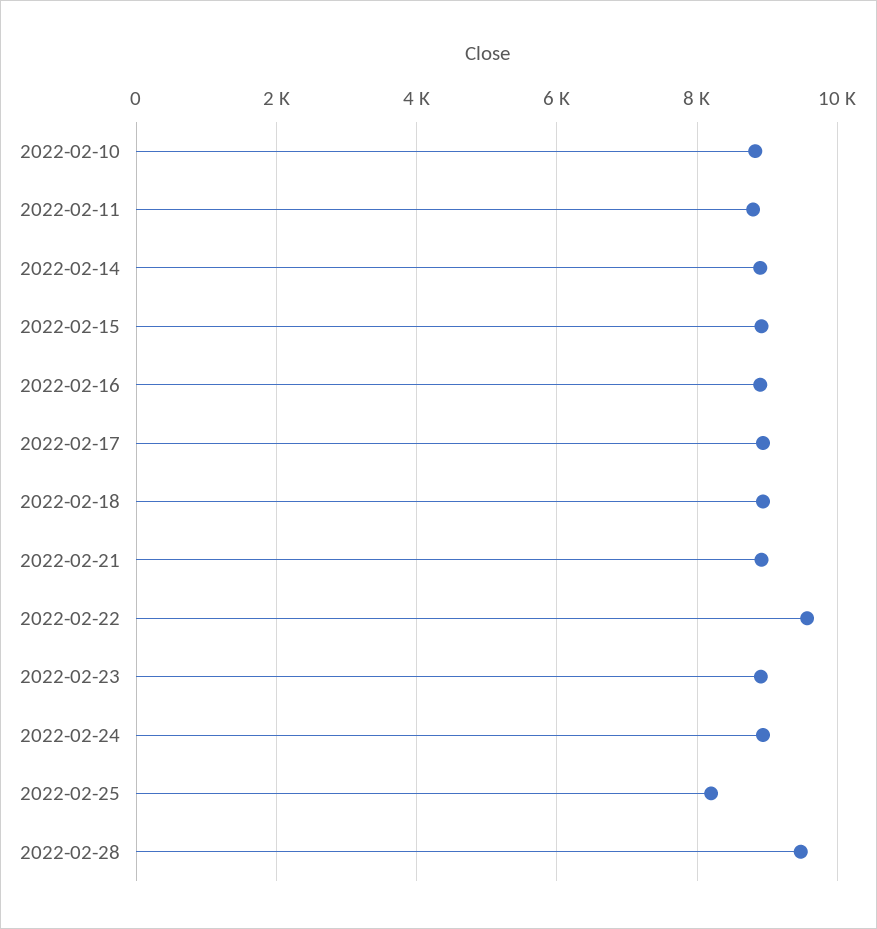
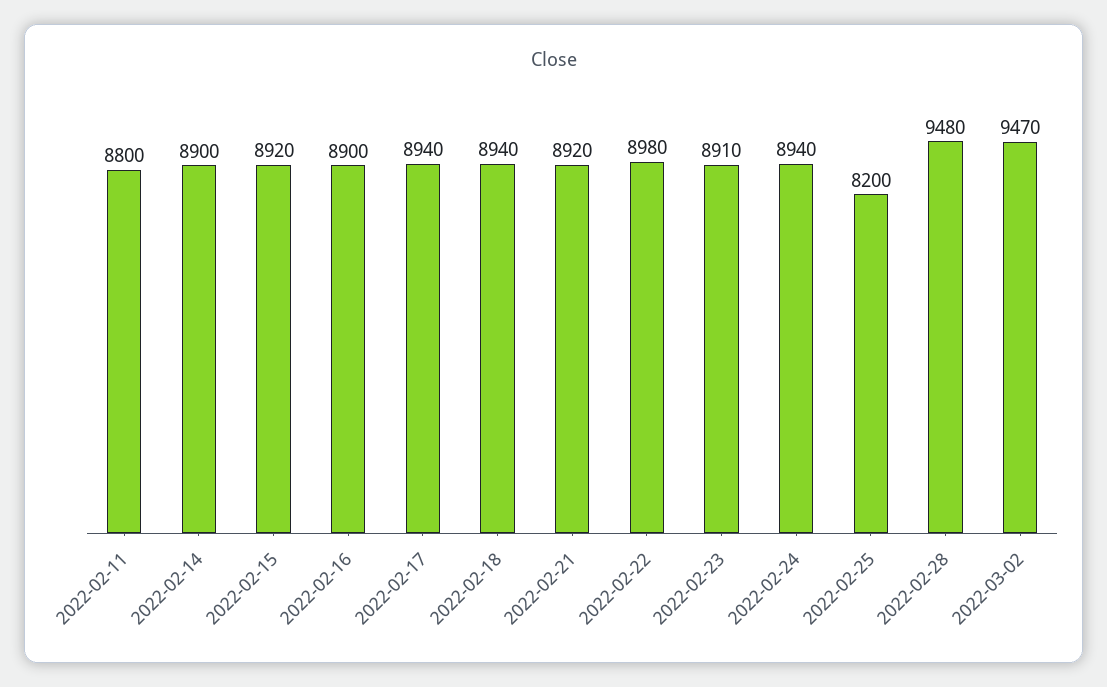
2022-02-10: 8800 -> none
2022-02-22: 9600 -> 8980
2022-03-02: none -> 9470

